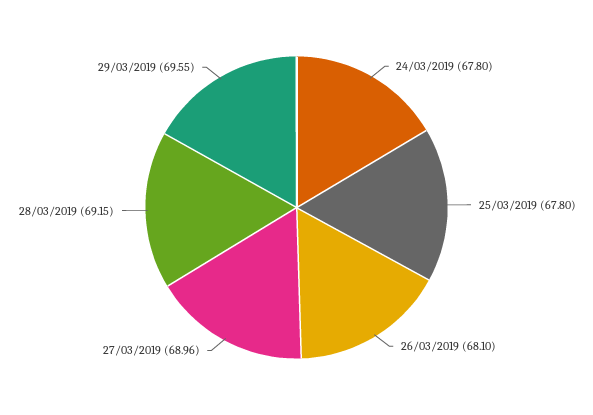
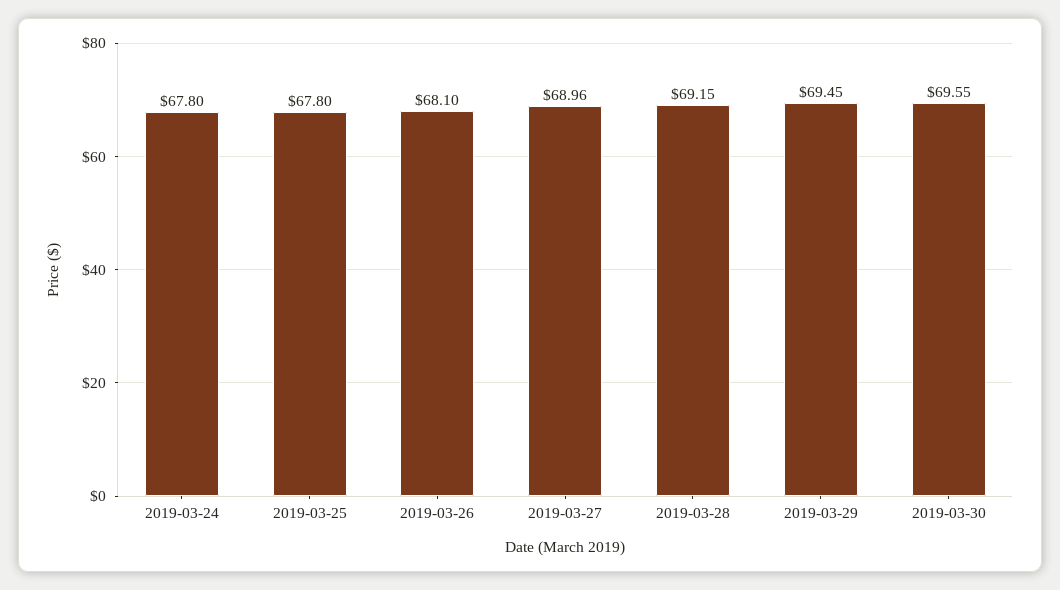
29/03/2019: 69.55 -> 69.45
2019-03-30: none -> 69.55

